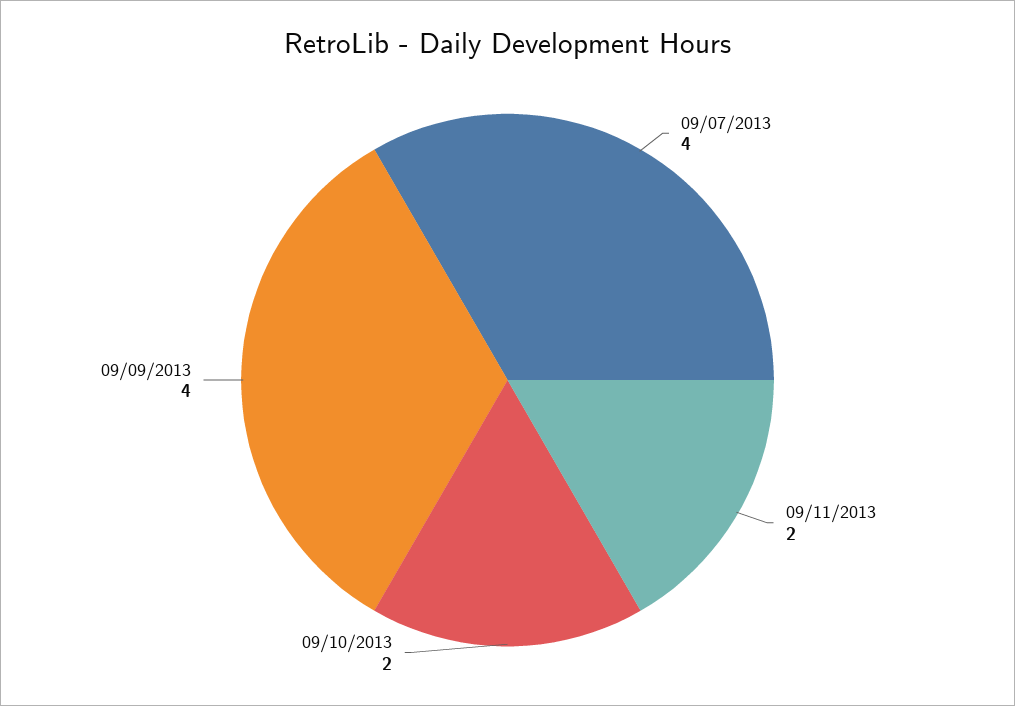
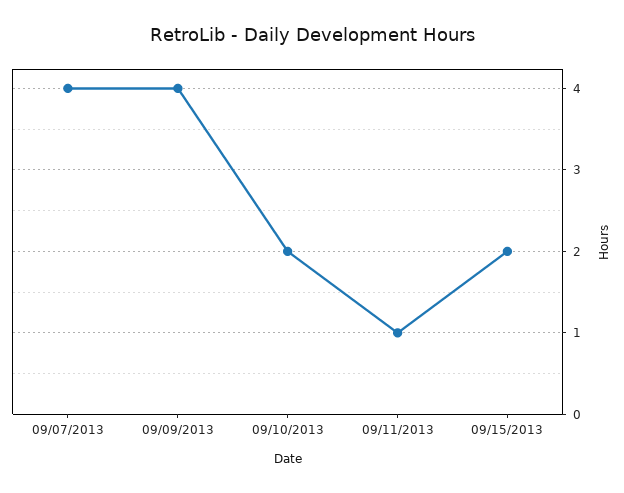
09/11/2013: 2 -> 1
09/15/2013: none -> 2

